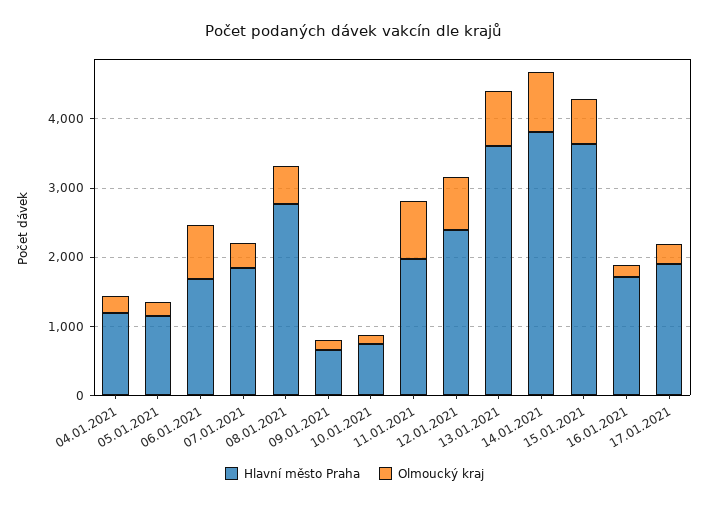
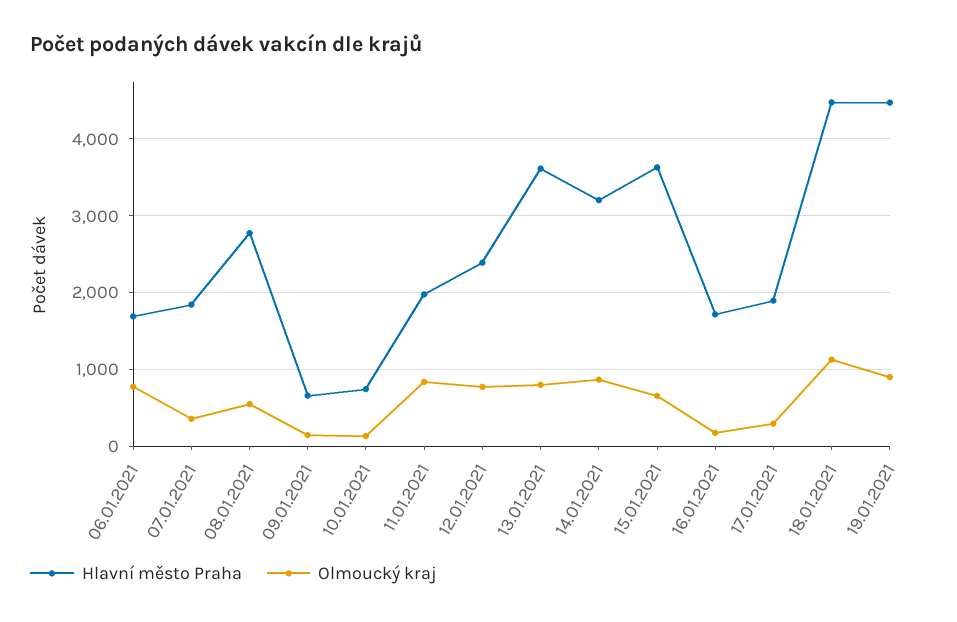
Hlavní město Praha, 04.01.2021: 1200 -> none
Olmoucký kraj, 04.01.2021: 200 -> none
Hlavní město Praha, 05.01.2021: 1200 -> none
Olmoucký kraj, 05.01.2021: 200 -> none
Hlavní město Praha, 14.01.2021: 3800 -> 3200
Hlavní město Praha, 18.01.2021: none -> 4500
Olmoucký kraj, 18.01.2021: none -> 1100
Hlavní město Praha, 19.01.2021: none -> 4500
Olmoucký kraj, 19.01.2021: none -> 900

